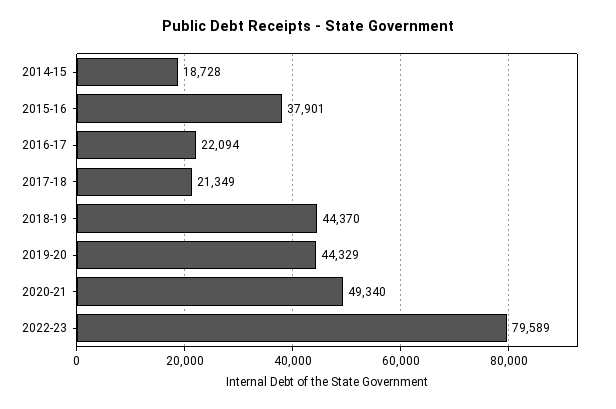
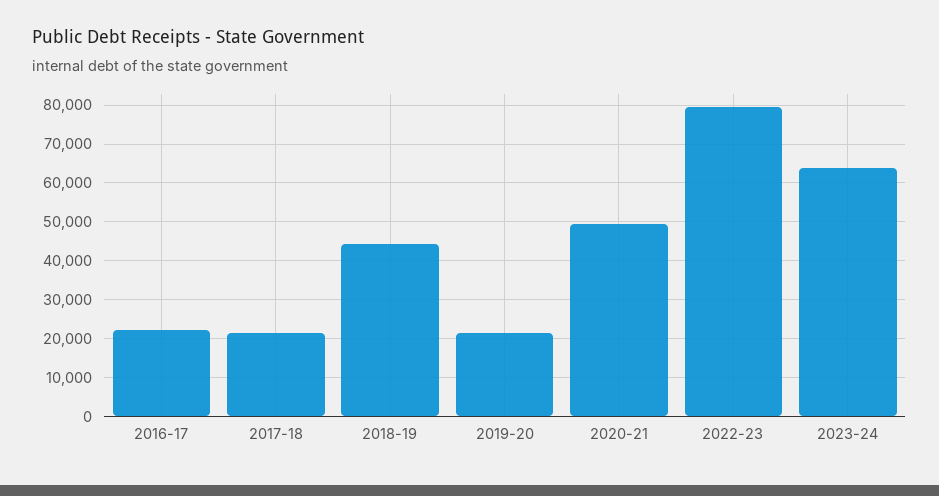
2014-15: 18728 -> none
2015-16: 37901 -> none
2019-20: 44329 -> 22000
2023-24: none -> 64000

